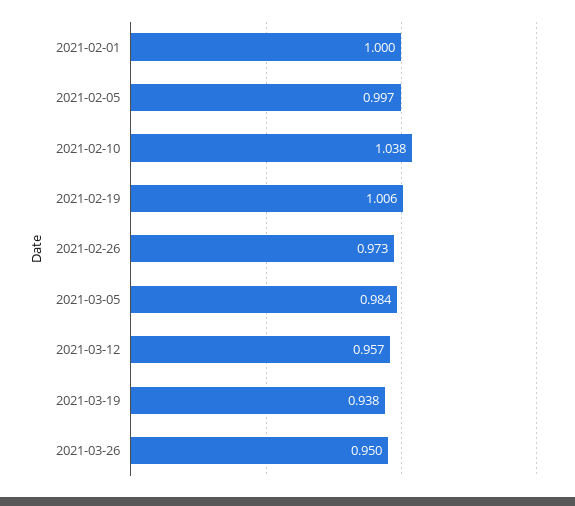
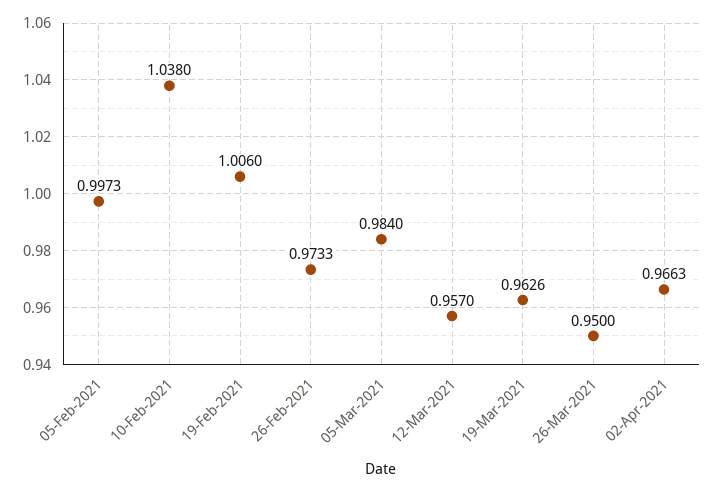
2021-02-01: 1 -> none
2021-03-19: 0.938 -> 0.9626
02-Apr-2021: none -> 0.9663

